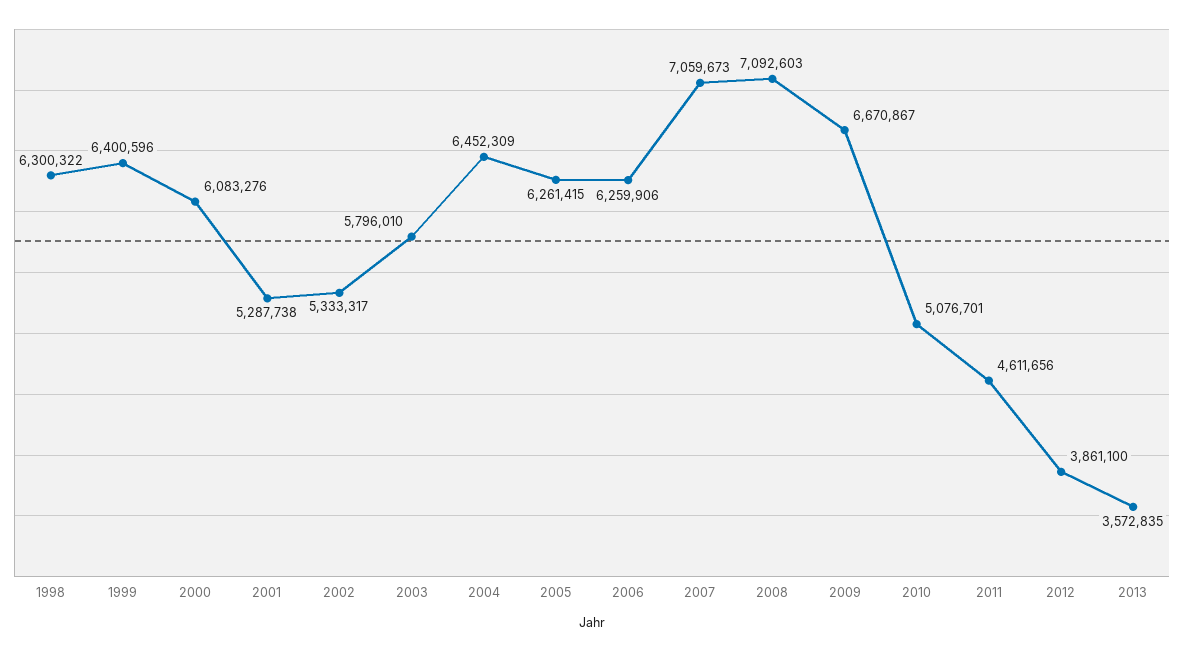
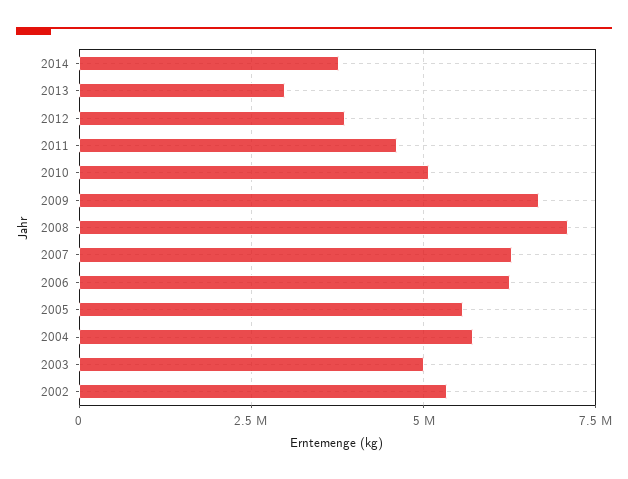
1998: 6300322 -> none
1999: 6400596 -> none
2000: 6083276 -> none
2001: 5287738 -> none
2003: 5796010 -> 5000000
2004: 6452309 -> 5750000
2005: 6261415 -> 5500000
2007: 7059673 -> 6250000
2013: 3572835 -> 3000000
2014: none -> 3750000

